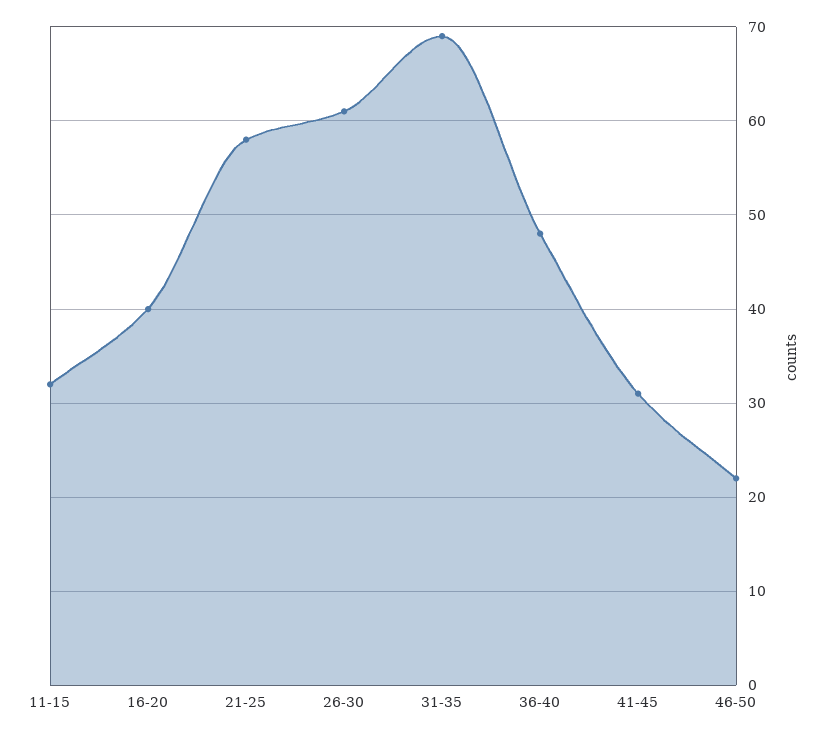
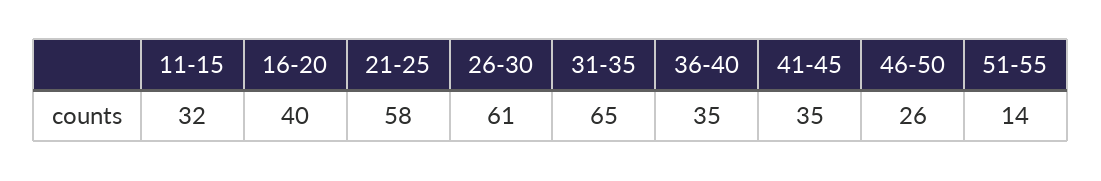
31-35: 69 -> 65
36-40: 48 -> 35
41-45: 31 -> 35
46-50: 22 -> 26
51-55: none -> 14

